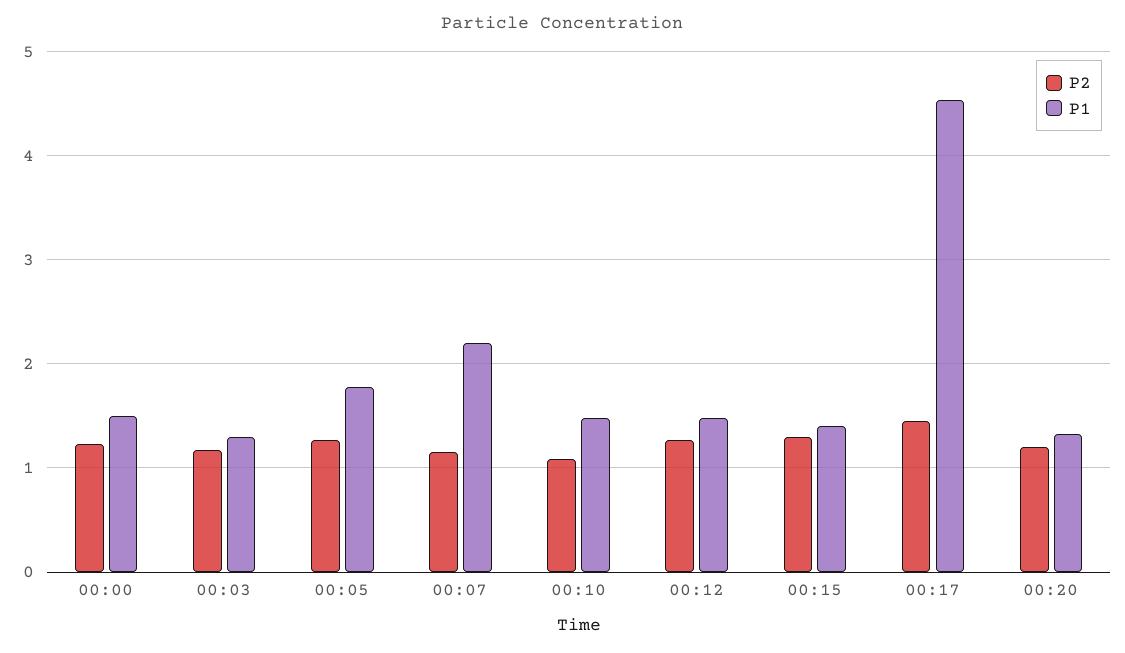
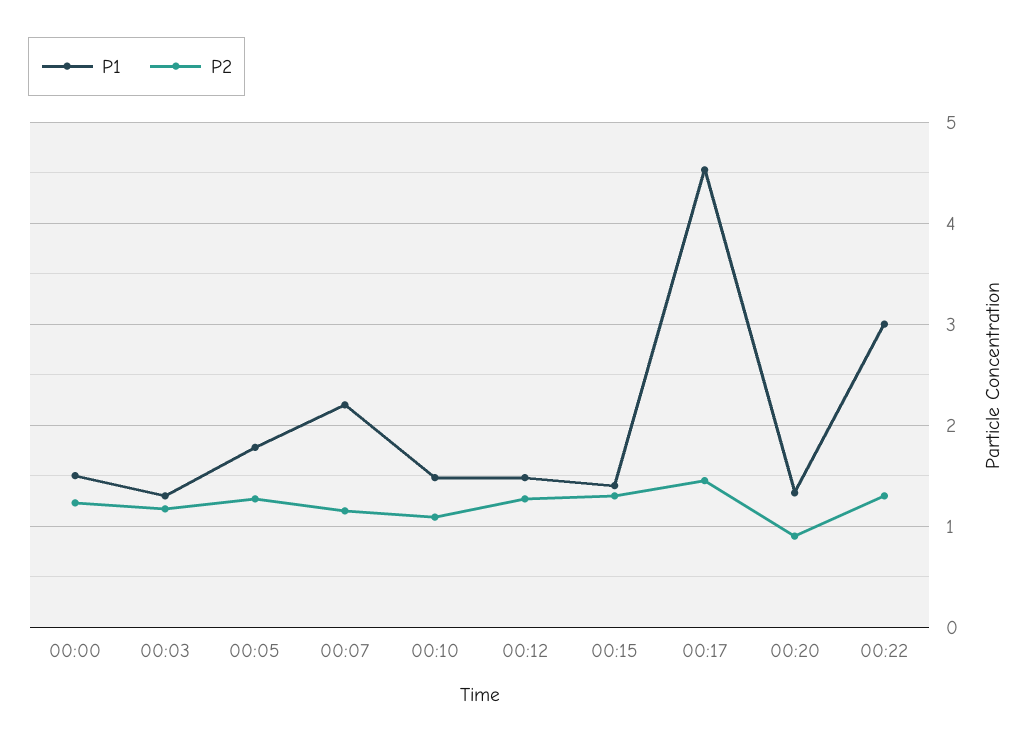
P2, 00:20: 1.2 -> 0.9
P1, 00:22: none -> 3
P2, 00:22: none -> 1.3

